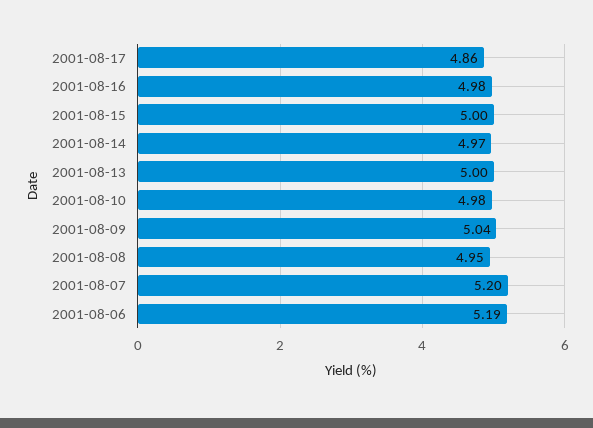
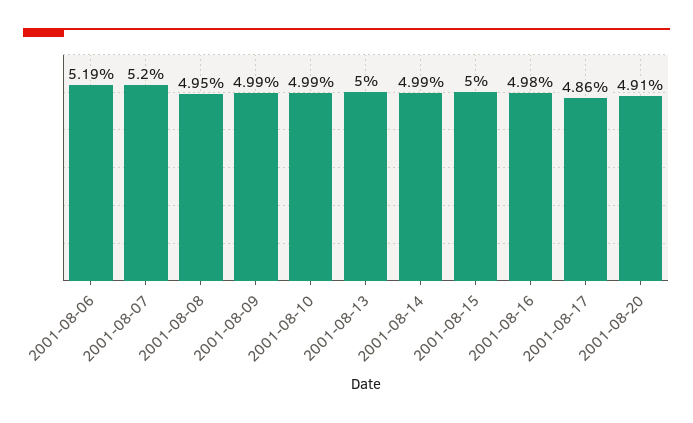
2001-08-14: 4.97 -> 4.99
2001-08-10: 4.98 -> 4.99
2001-08-09: 5.04 -> 4.99
2001-08-20: none -> 4.91

